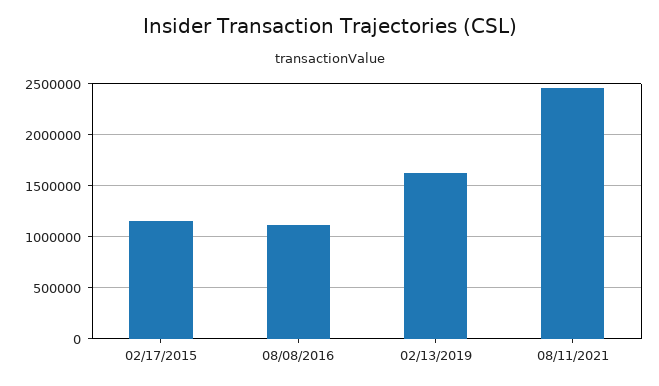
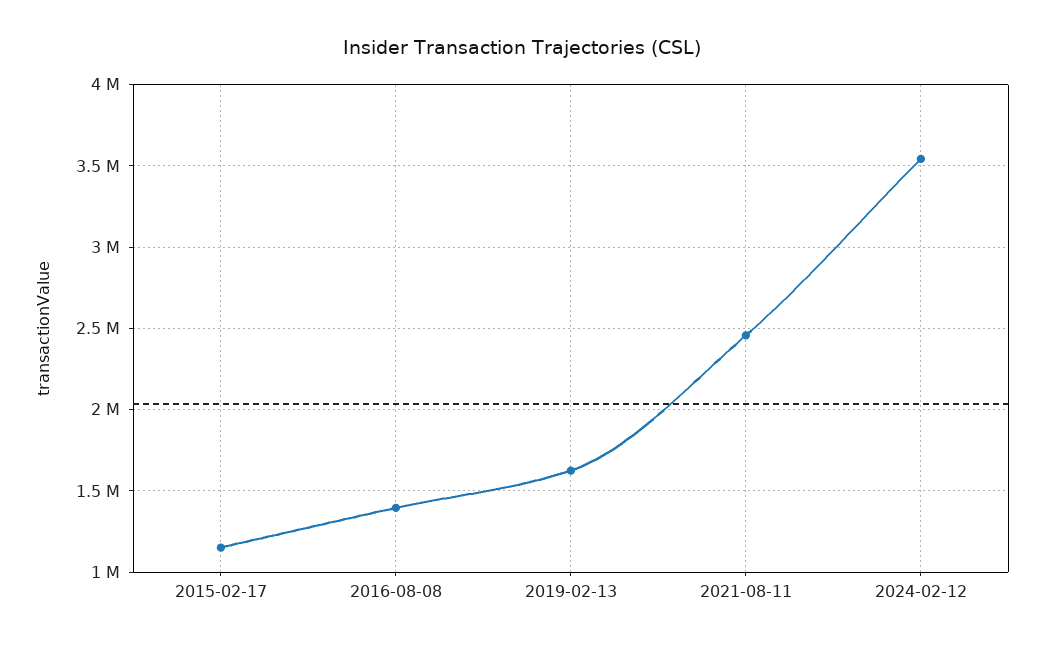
08/08/2016: 1100000 -> 1400000
2024-02-12: none -> 3550000

